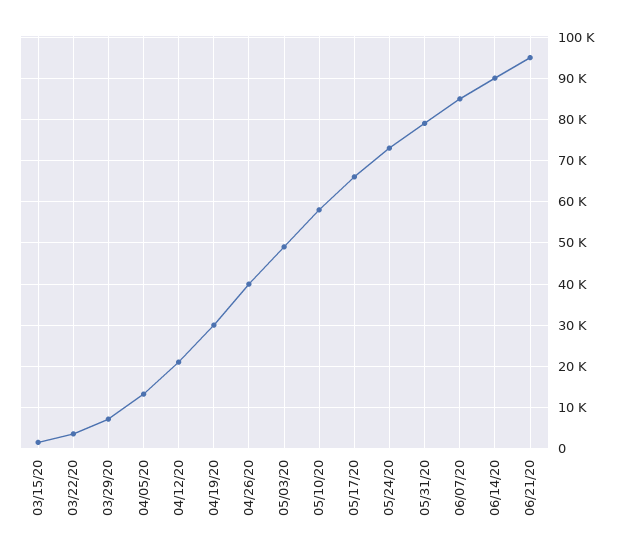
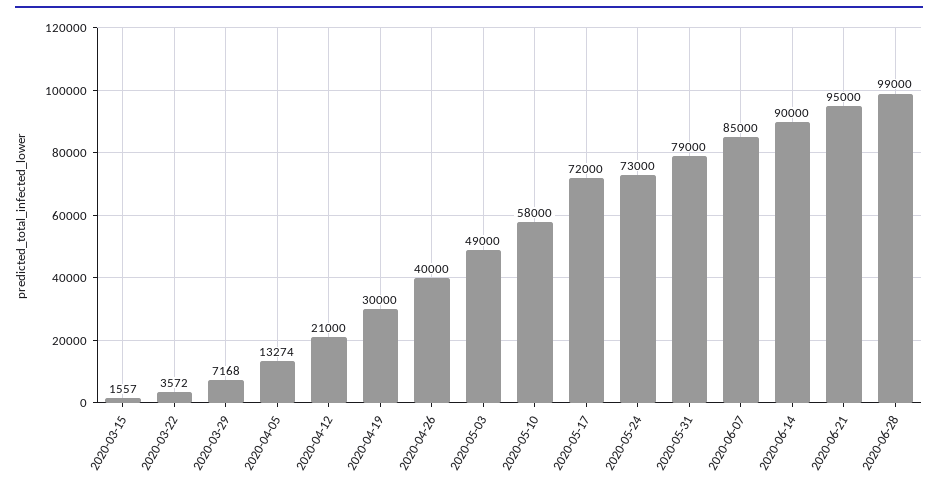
05/17/20: 66000 -> 72000
2020-06-28: none -> 99000

